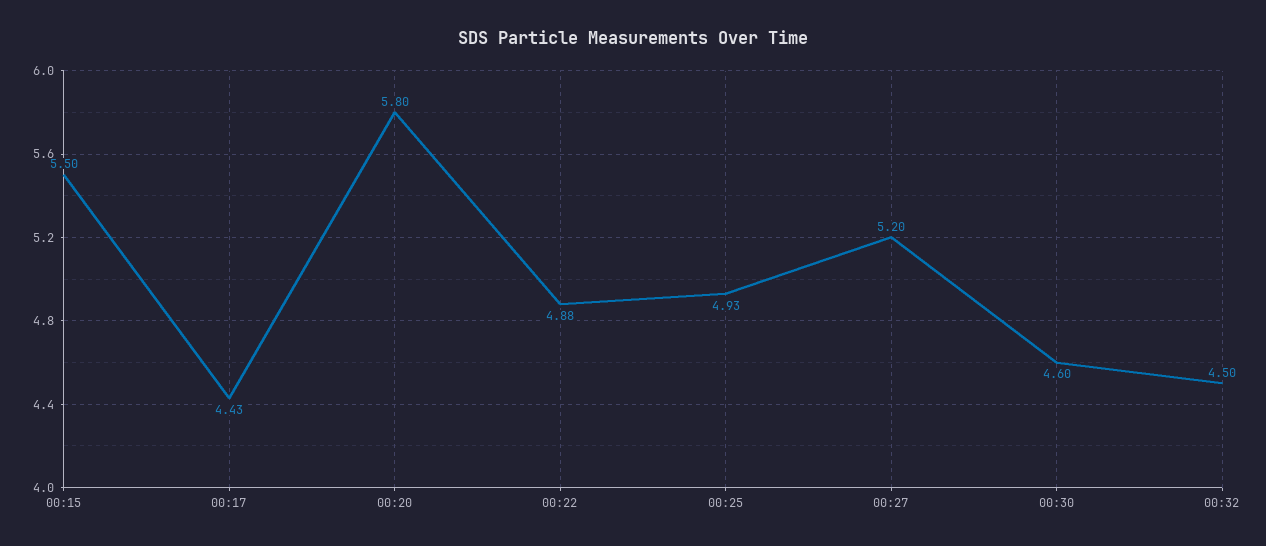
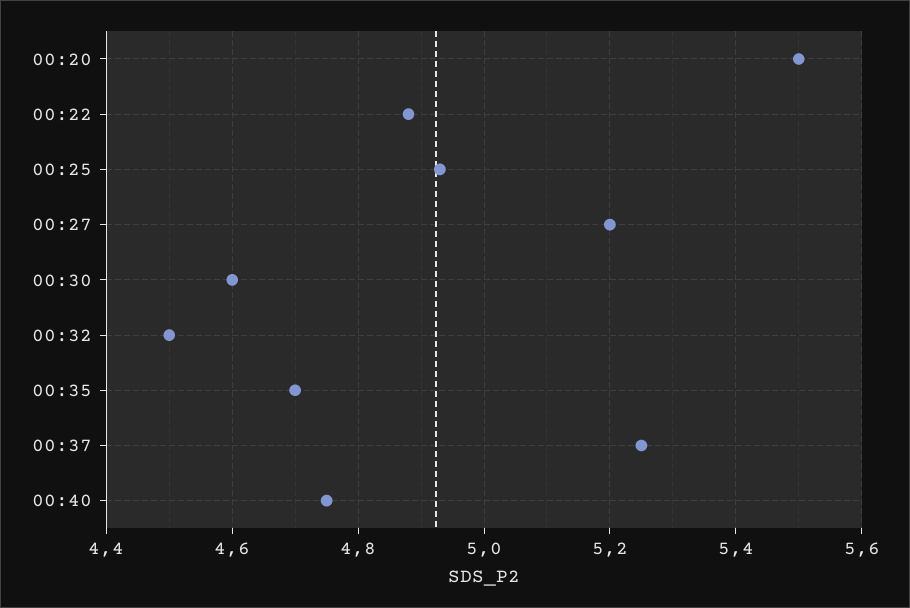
00:15: 5.5 -> none
00:17: 4.43 -> none
00:20: 5.8 -> 5.5
00:35: none -> 4.7
00:37: none -> 5.25
00:40: none -> 4.75

